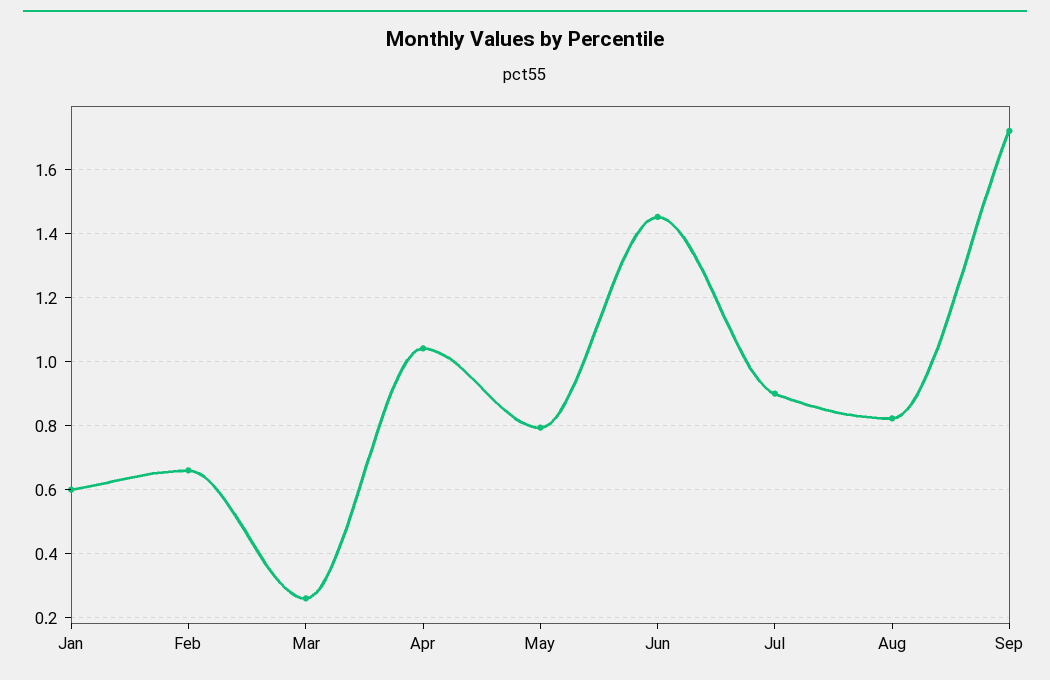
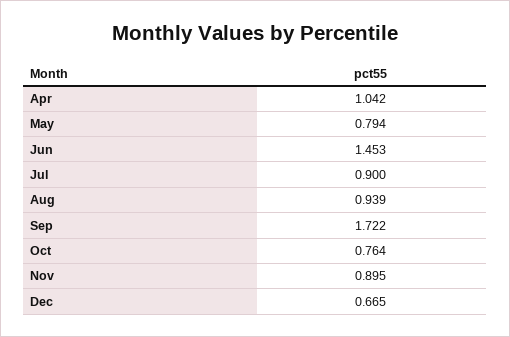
Jan: 0.6 -> none
Feb: 0.66 -> none
Mar: 0.26 -> none
Aug: 0.82 -> 0.939
Oct: none -> 0.764
Nov: none -> 0.895
Dec: none -> 0.665

